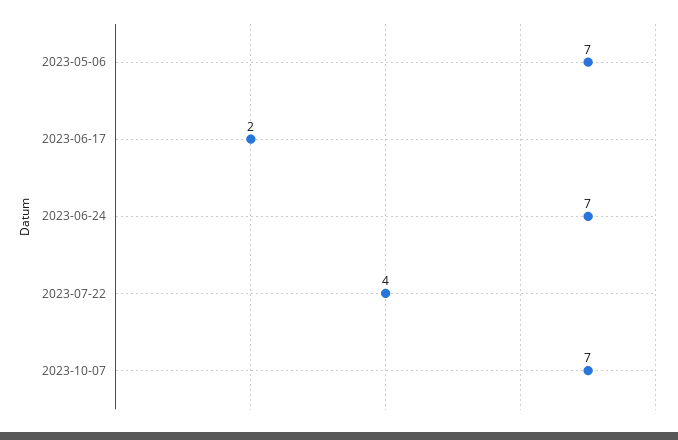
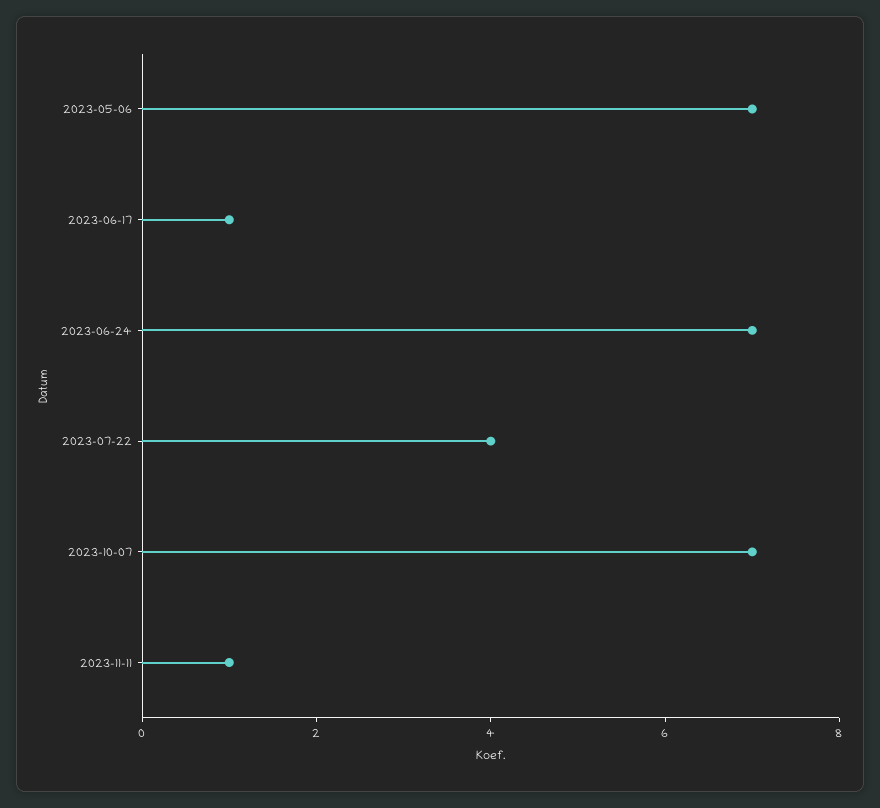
2023-06-17: 2 -> 1
2023-11-11: none -> 1

